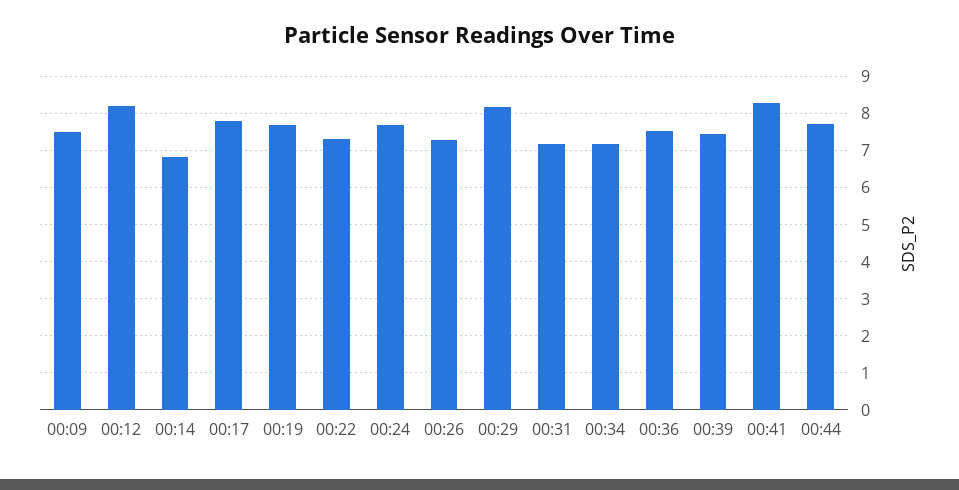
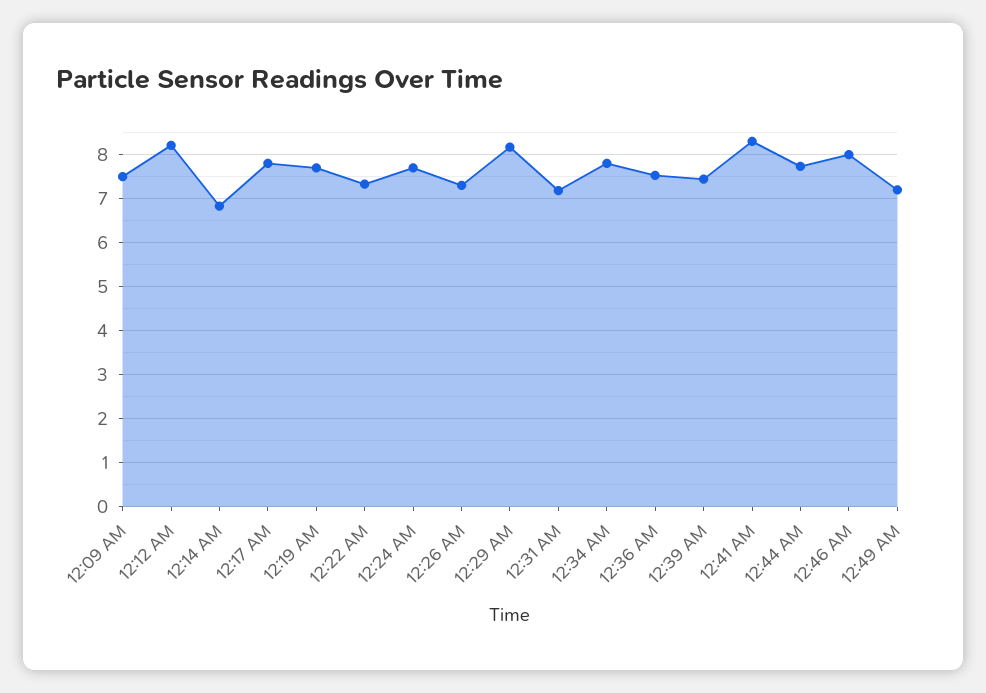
00:34: 7.2 -> 7.8
12:46 AM: none -> 8
12:49 AM: none -> 7.2

